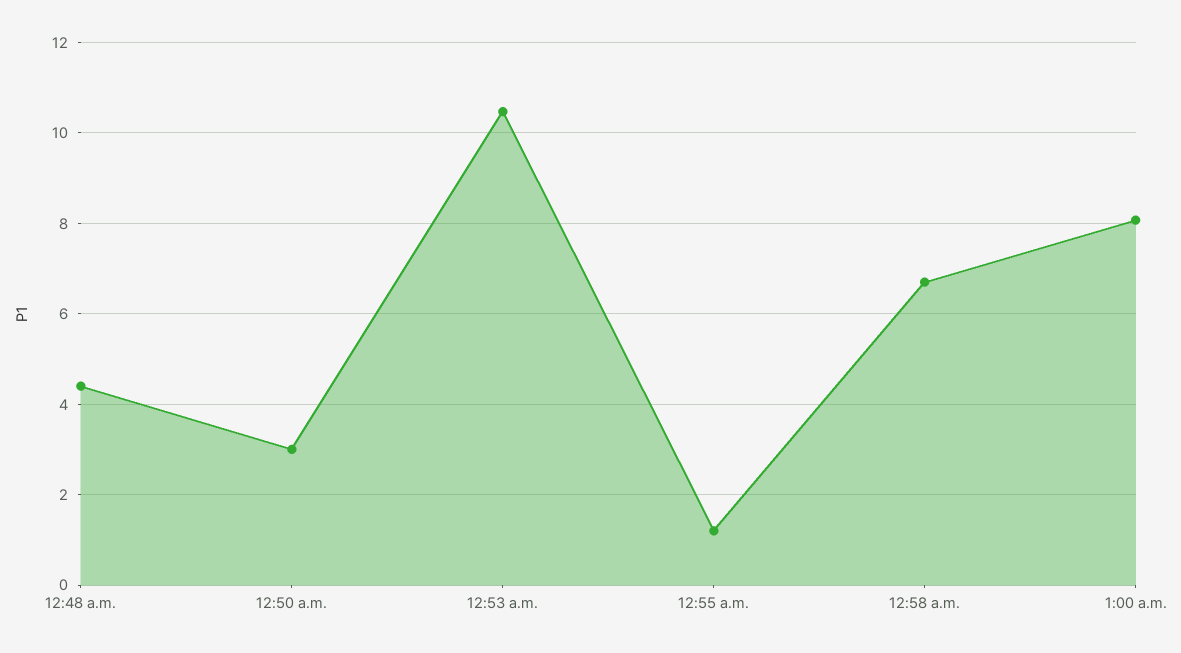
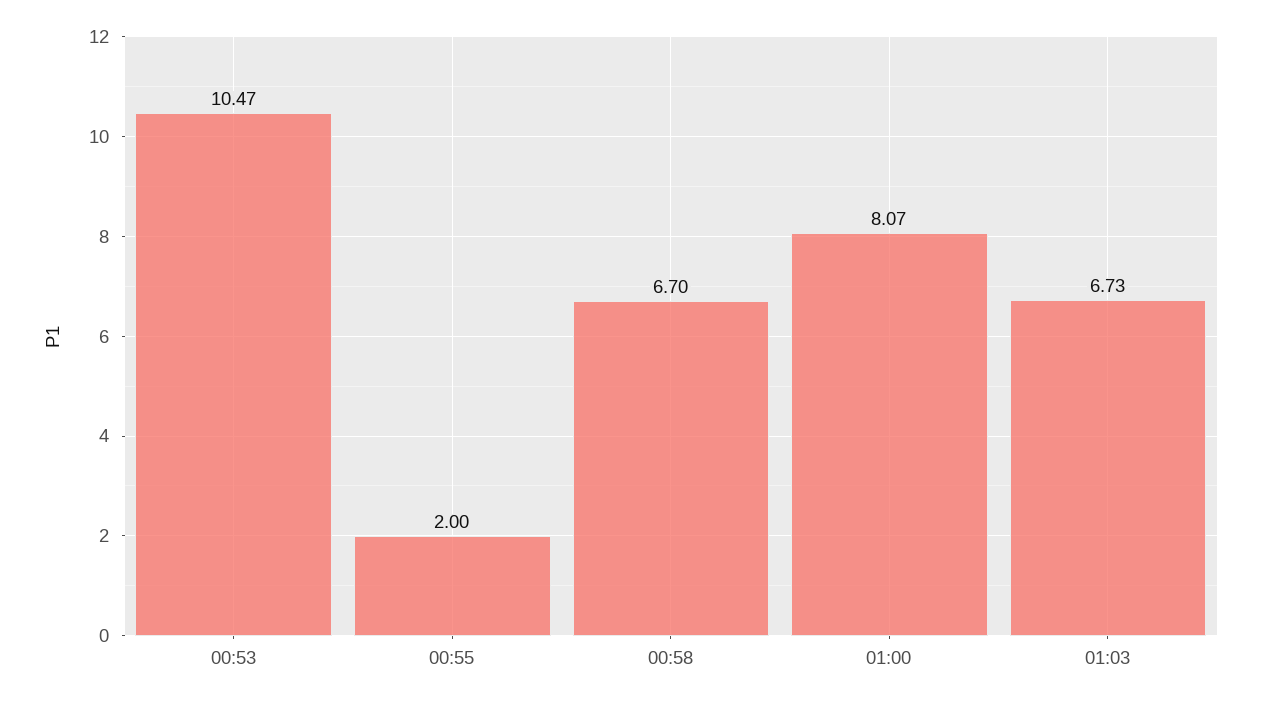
12:48 a.m.: 4.4 -> none
12:50 a.m.: 3 -> none
12:55 a.m.: 1.2 -> 2
01:03: none -> 6.73

